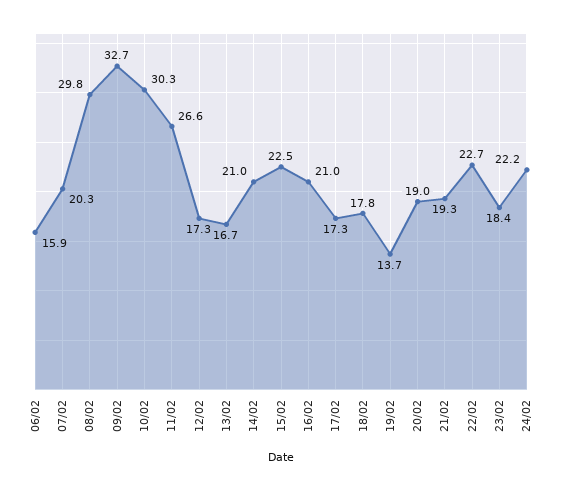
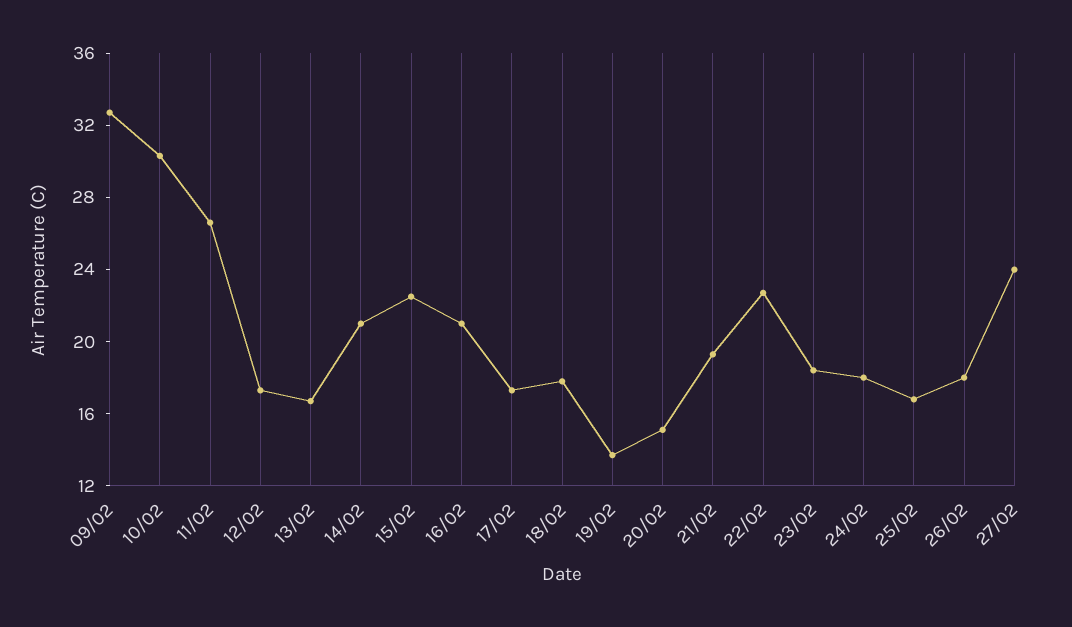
06/02: 15.9 -> none
07/02: 20.3 -> none
08/02: 29.8 -> none
20/02: 19 -> 15
24/02: 22.2 -> 18
25/02: none -> 17
26/02: none -> 18
27/02: none -> 24

